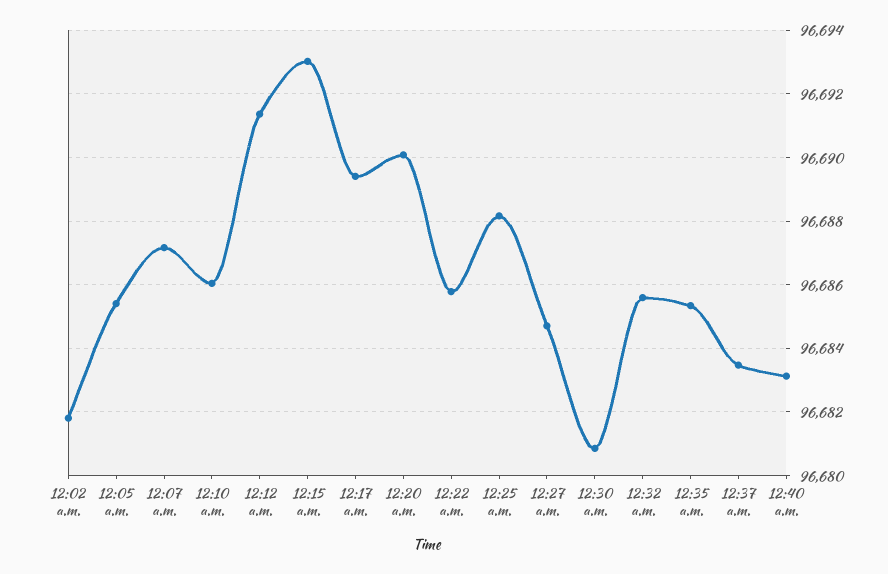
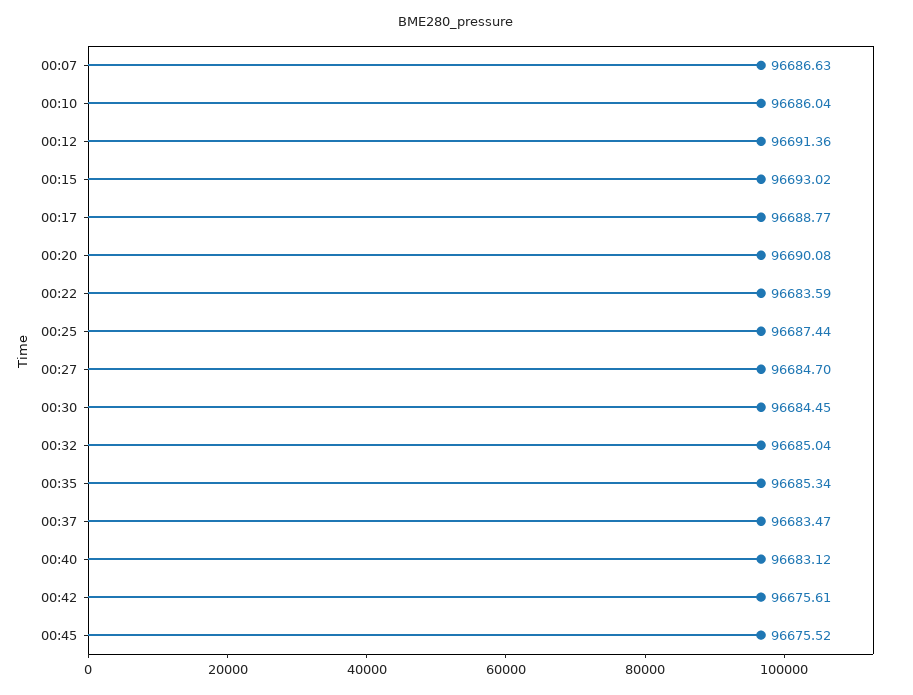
12:02 a.m.: 96681.8 -> none
12:05 a.m.: 96685.4 -> none
12:07 a.m.: 96687.2 -> 96686.63
12:17 a.m.: 96689.4 -> 96688.77
12:22 a.m.: 96685.8 -> 96683.59
12:25 a.m.: 96688.2 -> 96687.44
12:30 a.m.: 96680.8 -> 96684.45
12:32 a.m.: 96685.6 -> 96685.04
00:42: none -> 96675.61
00:45: none -> 96675.52

